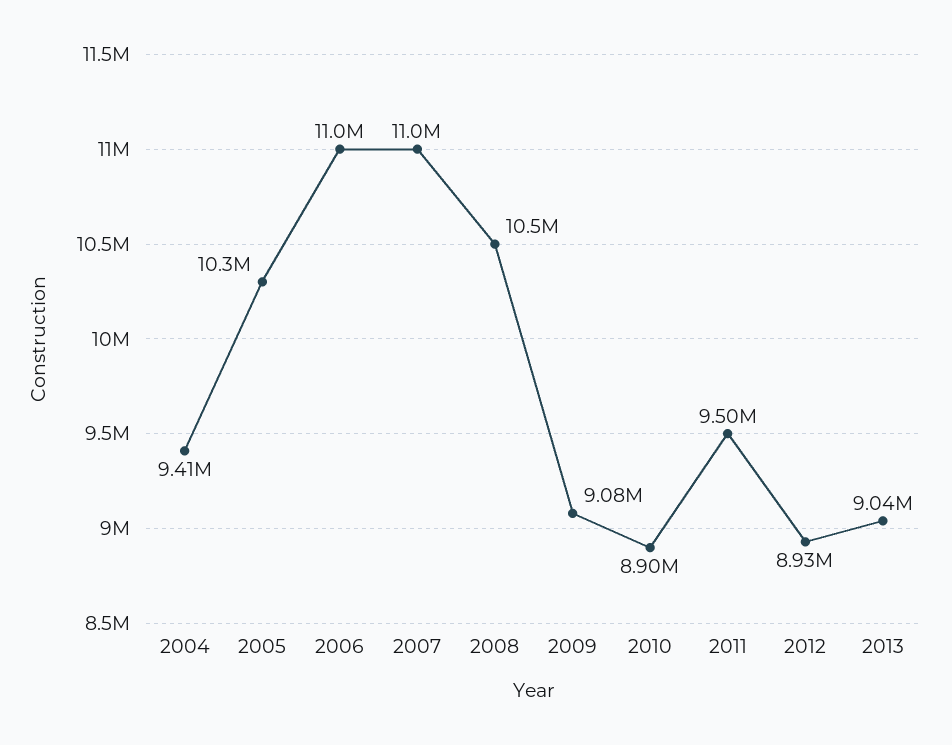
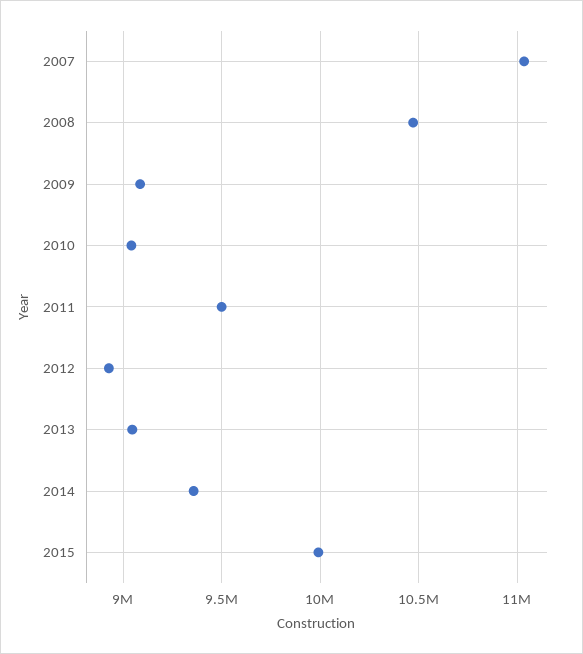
2004: 9410000 -> none
2005: 10300000 -> none
2006: 11000000 -> none
2010: 8900000 -> 9050000
2014: none -> 9350000
2015: none -> 10000000

